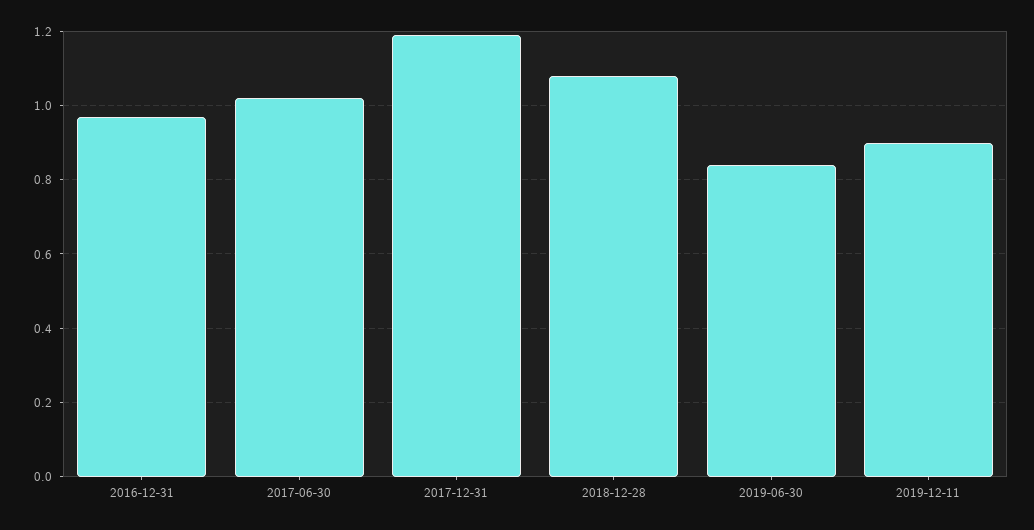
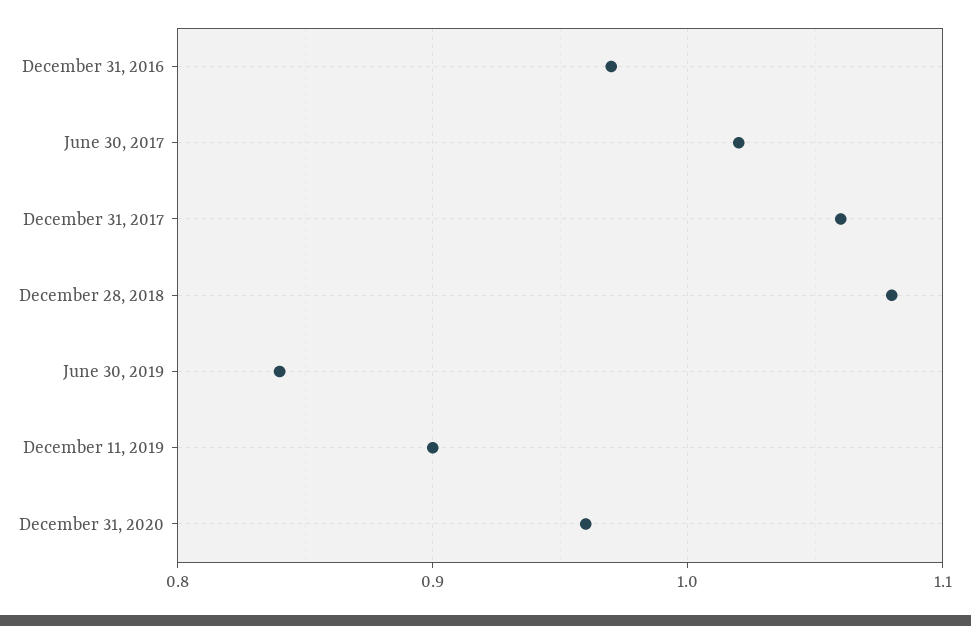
2017-12-31: 1.2 -> 1.06
December 31, 2020: none -> 0.96

